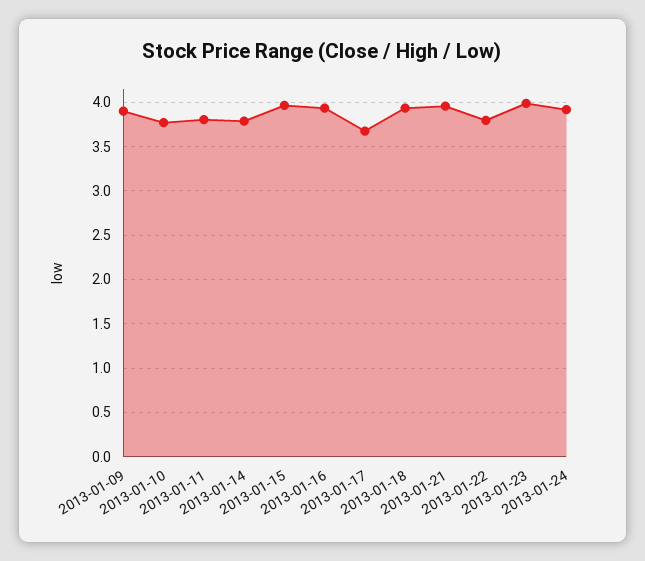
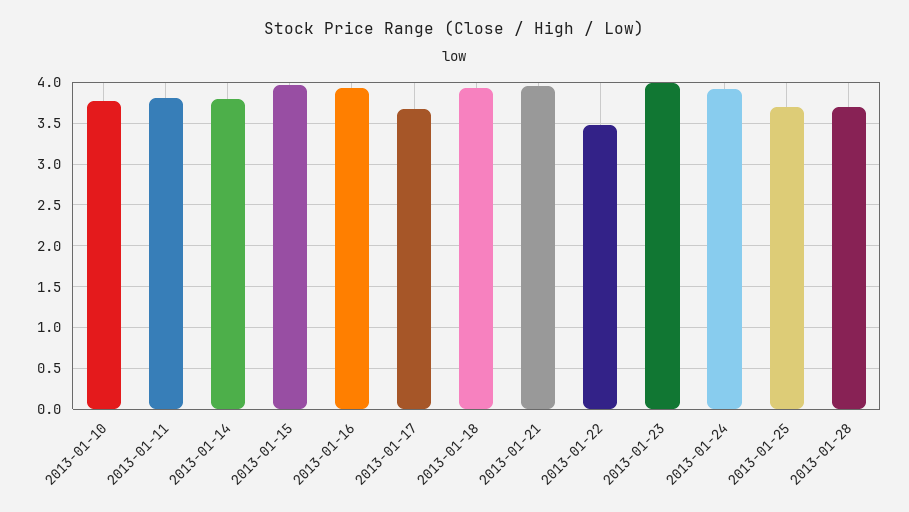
2013-01-09: 3.9 -> none
2013-01-22: 3.8 -> 3.5
2013-01-25: none -> 3.7
2013-01-28: none -> 3.7

